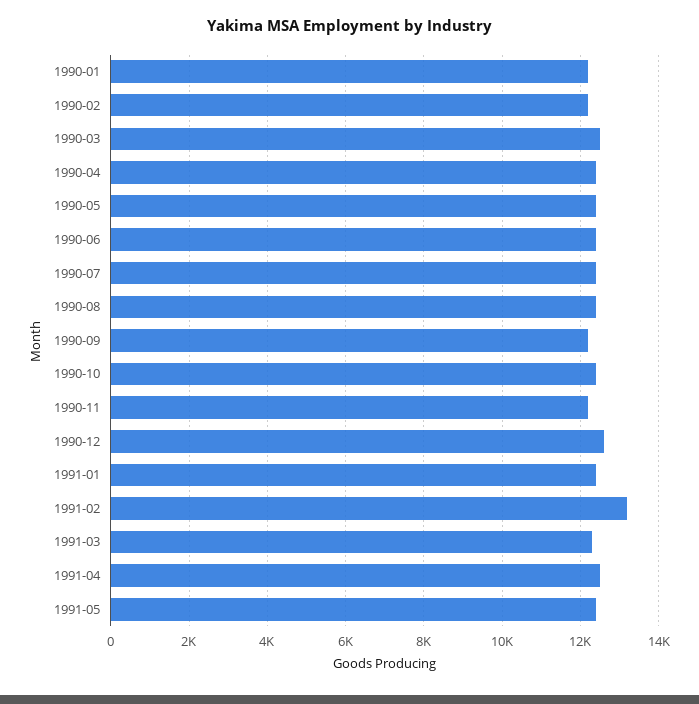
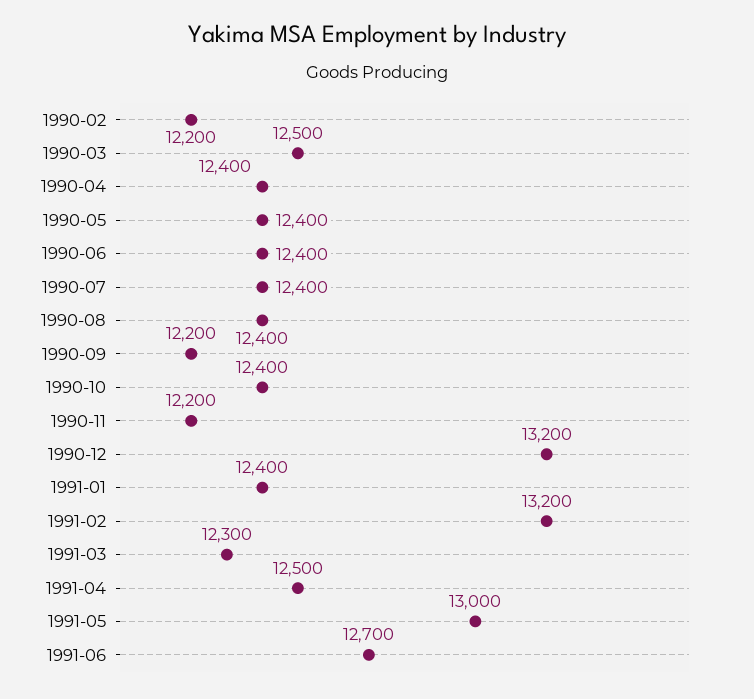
1990-01: 12200 -> none
1990-12: 12600 -> 13200
1991-05: 12400 -> 13000
1991-06: none -> 12700

